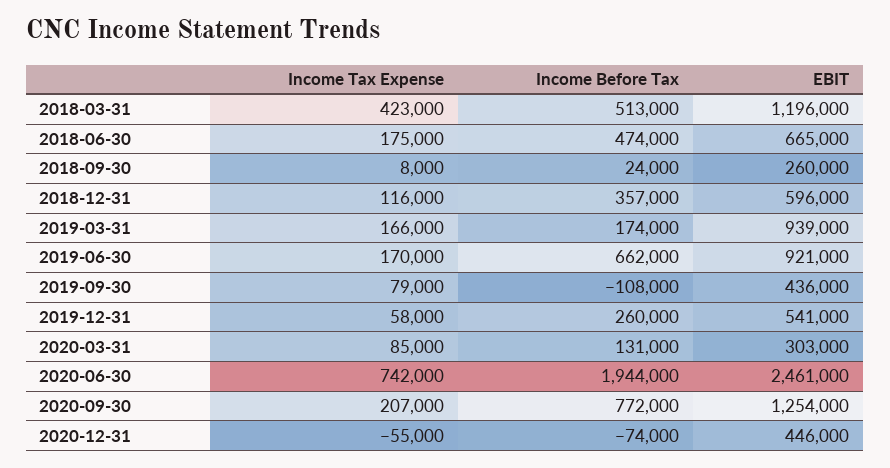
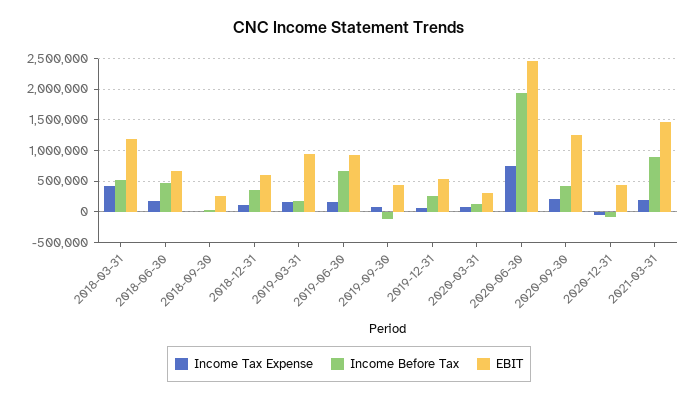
Income Before Tax, 2020-09-30: 772000 -> 400000
Income Tax Expense, 2021-03-31: none -> 200000
Income Before Tax, 2021-03-31: none -> 900000
EBIT, 2021-03-31: none -> 1500000

